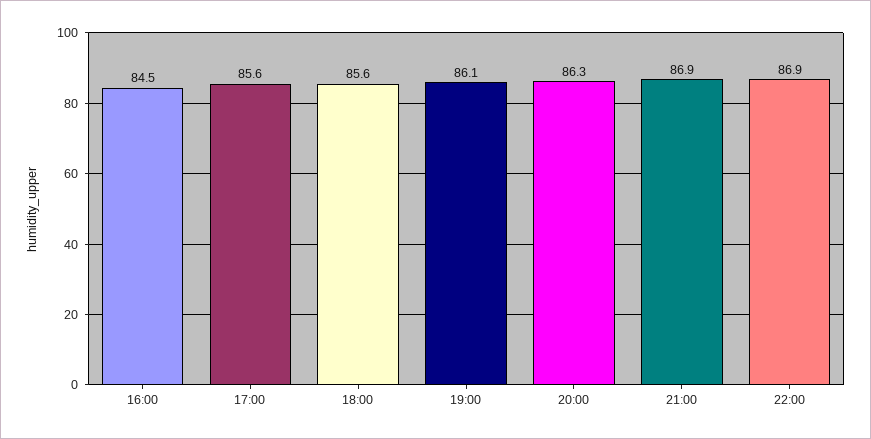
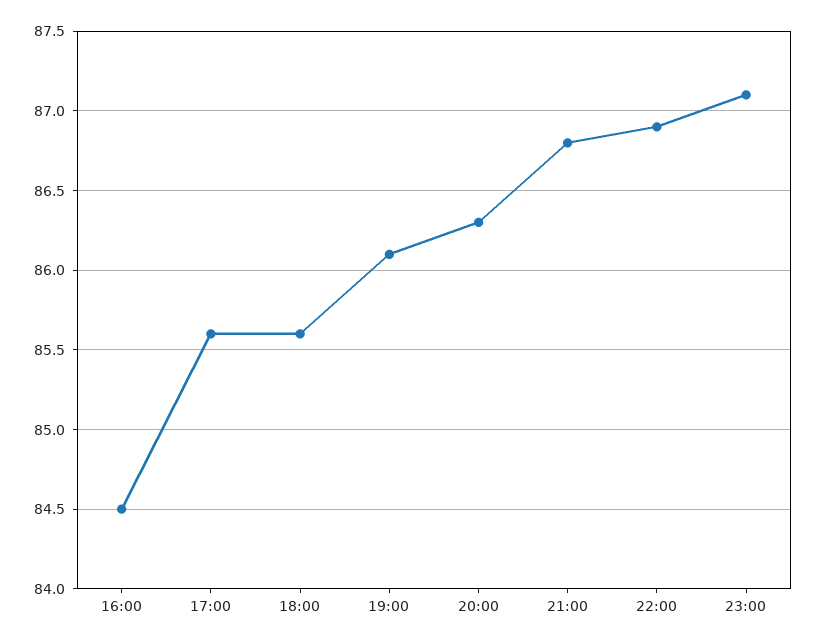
21:00: 86.9 -> 86.8
23:00: none -> 87.1

